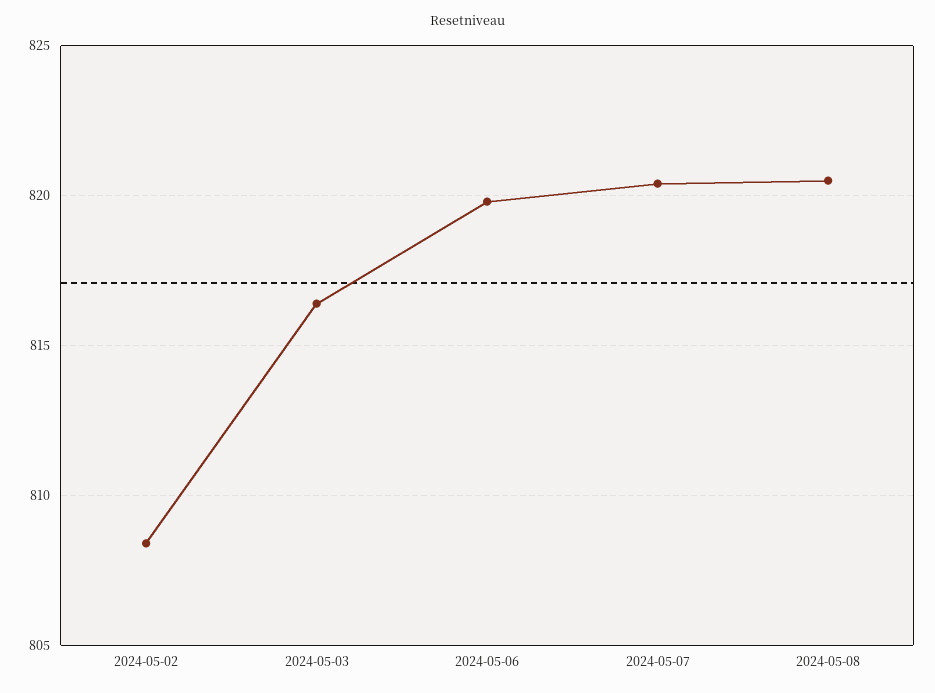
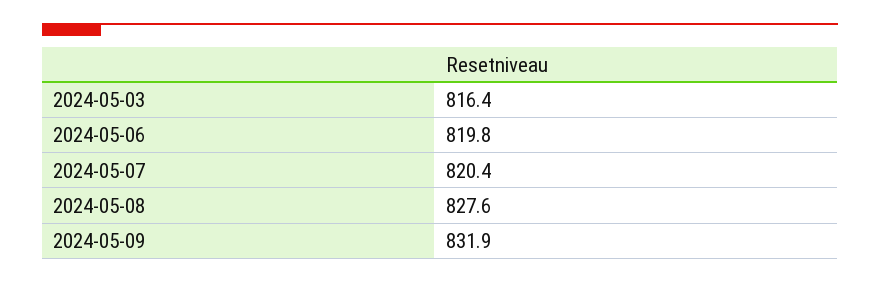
2024-05-02: 808.5 -> none
2024-05-08: 820.5 -> 827.6
2024-05-09: none -> 831.9

